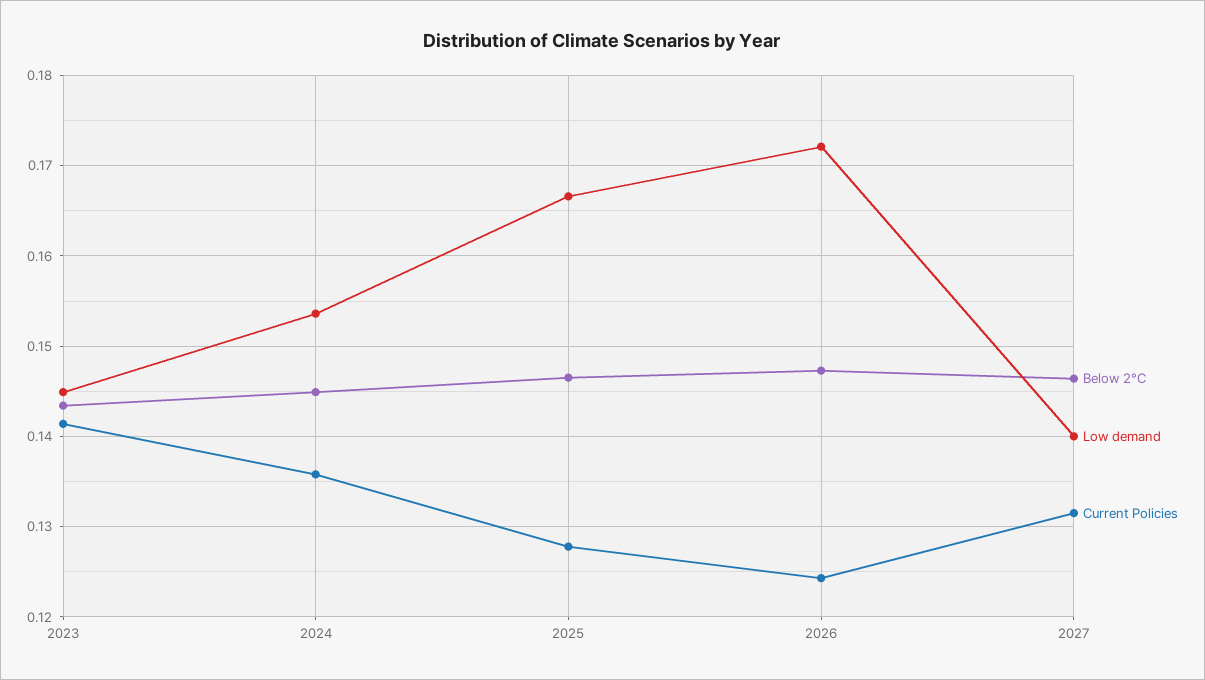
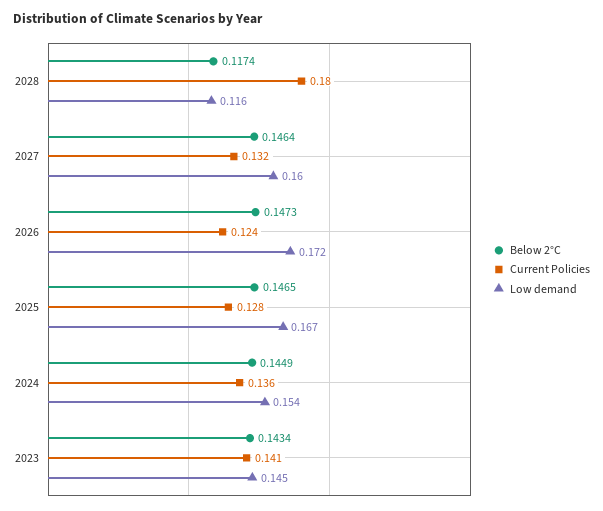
Low demand, 2027: 0.14 -> 0.16
Below 2°C, 2028: none -> 0.1174
Current Policies, 2028: none -> 0.18
Low demand, 2028: none -> 0.116

